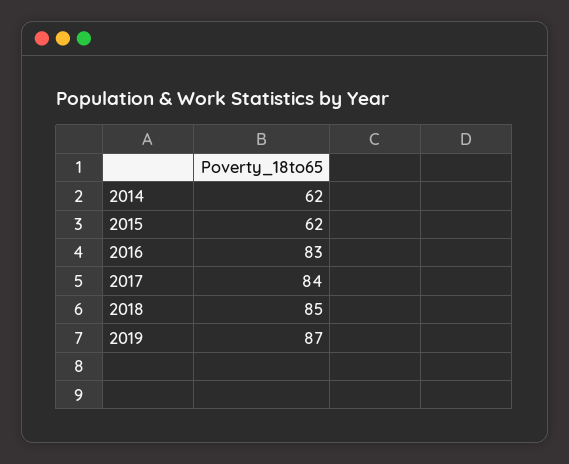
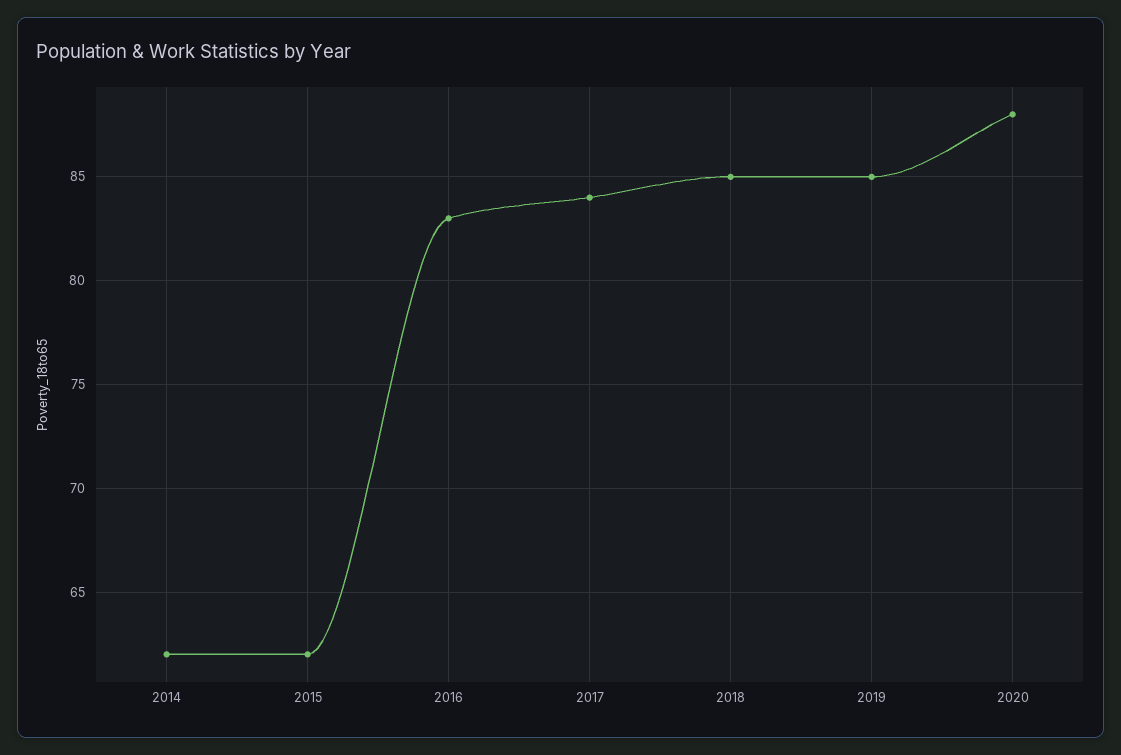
2019: 87 -> 85
2020: none -> 88

